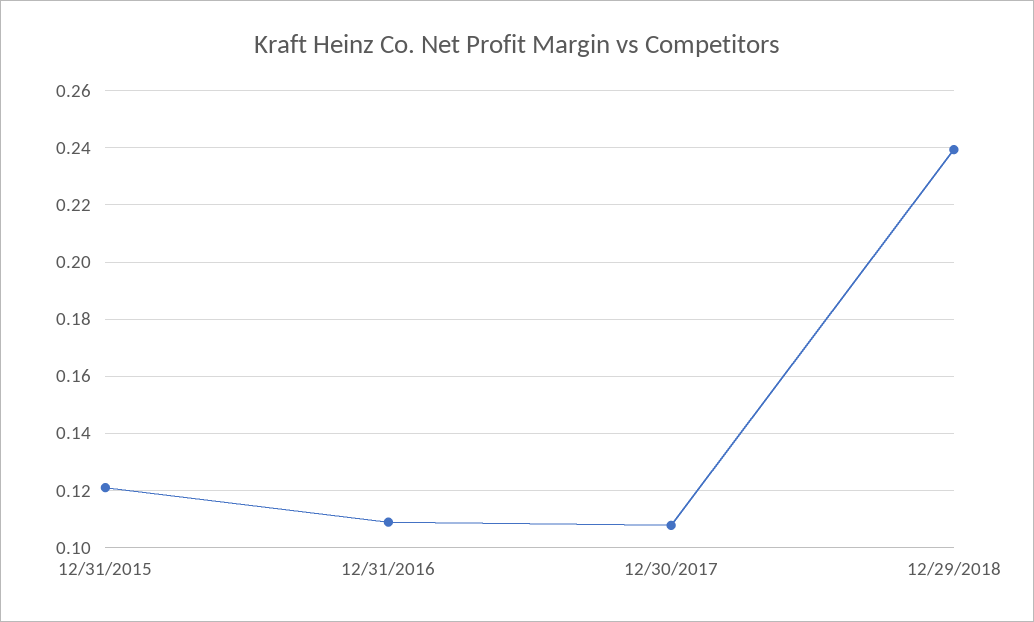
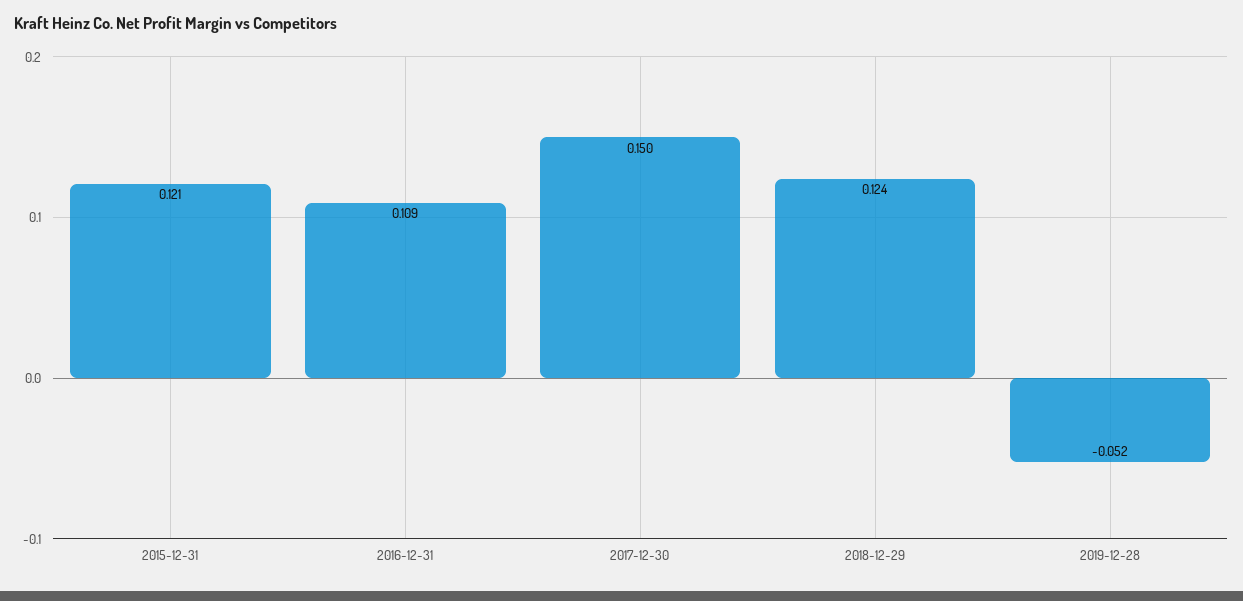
12/30/2017: 0.1075 -> 0.15
12/29/2018: 0.24 -> 0.124
2019-12-28: none -> -0.052

